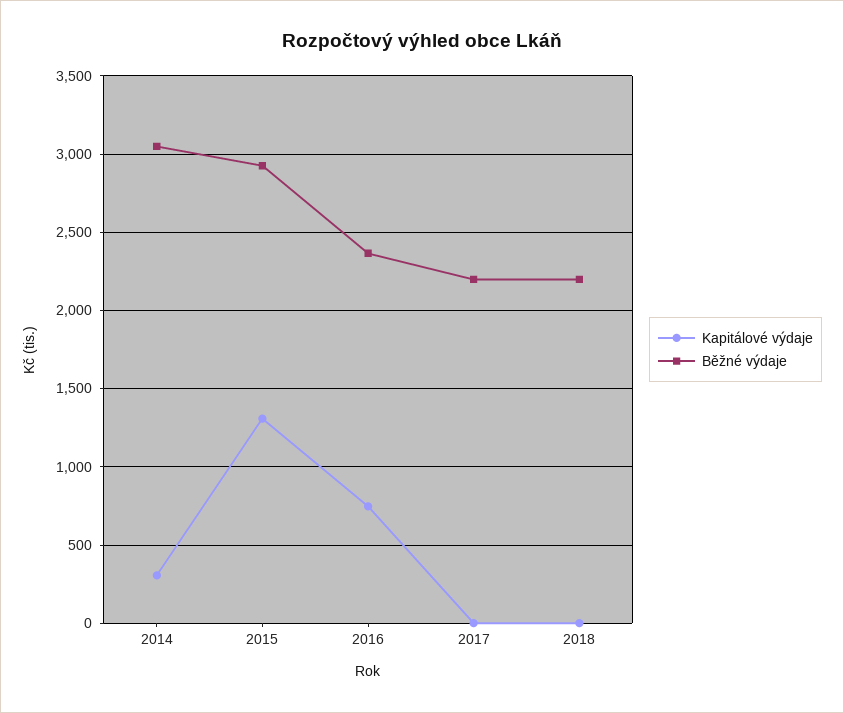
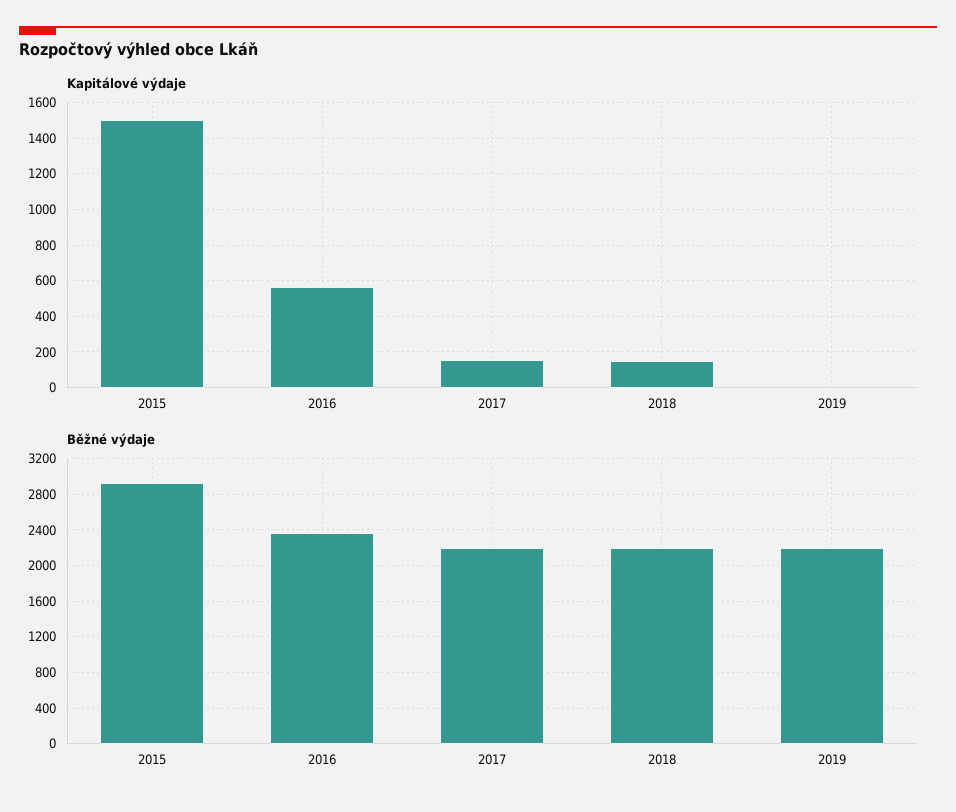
Kapitálové výdaje, 2014: 300 -> none
Běžné výdaje, 2014: 3050 -> none
Kapitálové výdaje, 2015: 1300 -> 1500
Kapitálové výdaje, 2016: 750 -> 550
Kapitálové výdaje, 2017: 0 -> 150
Kapitálové výdaje, 2018: 0 -> 150
Kapitálové výdaje, 2019: none -> 0
Běžné výdaje, 2019: none -> 2200

